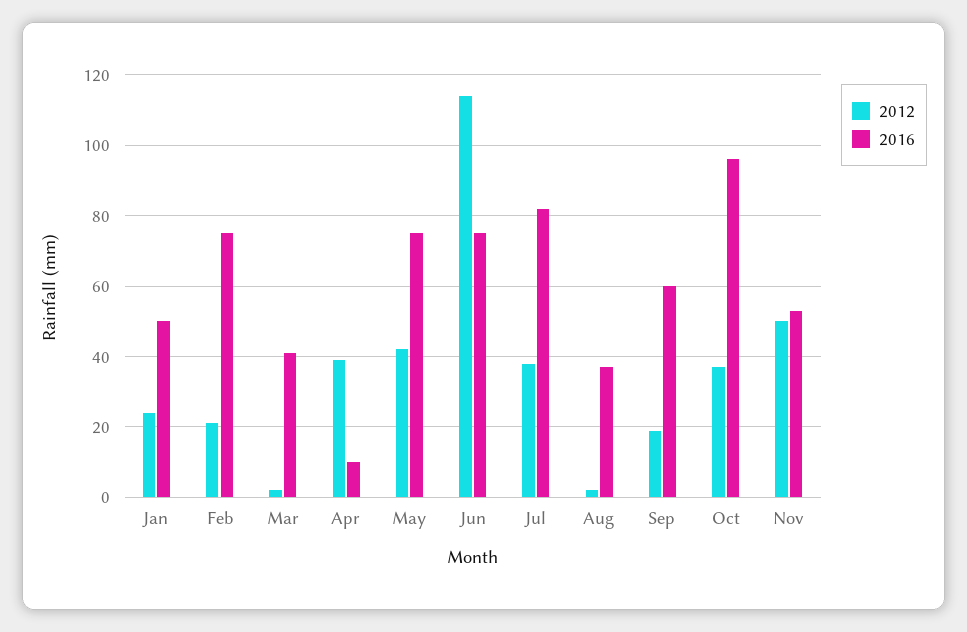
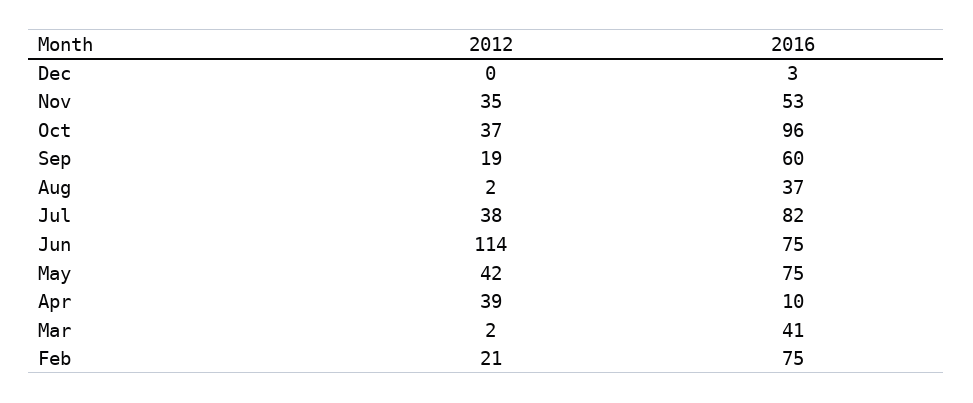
2012, Jan: 25 -> none
2016, Jan: 50 -> none
2012, Nov: 50 -> 35
2012, Dec: none -> 0
2016, Dec: none -> 3

